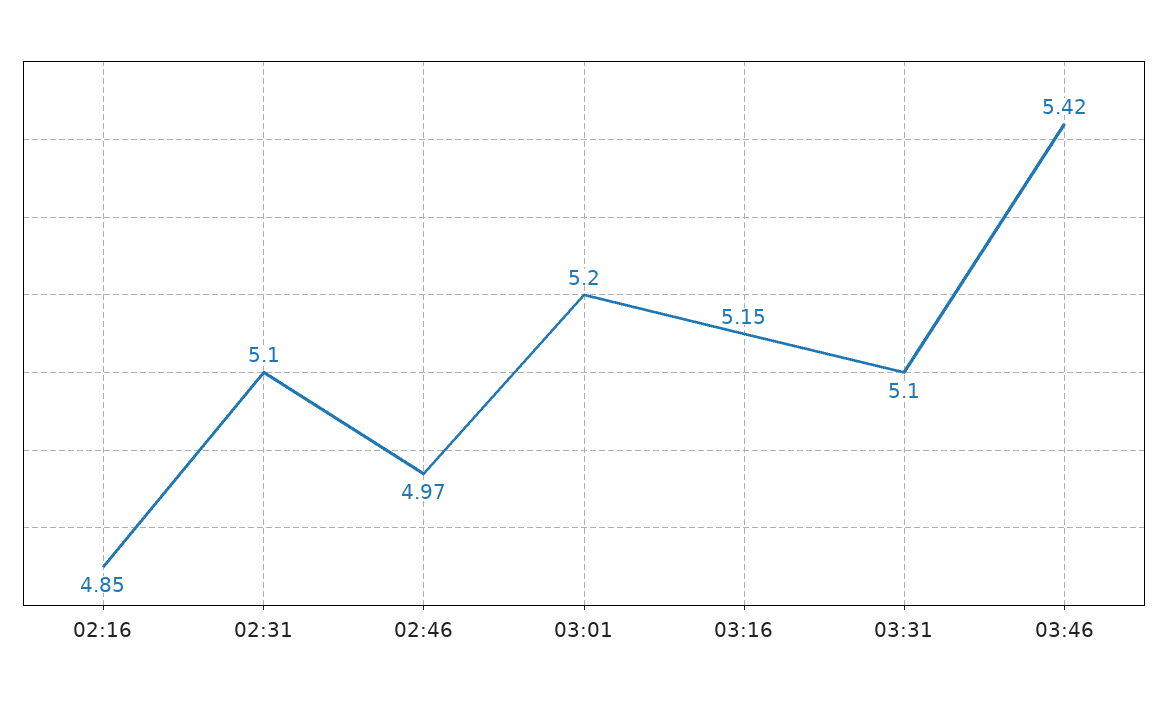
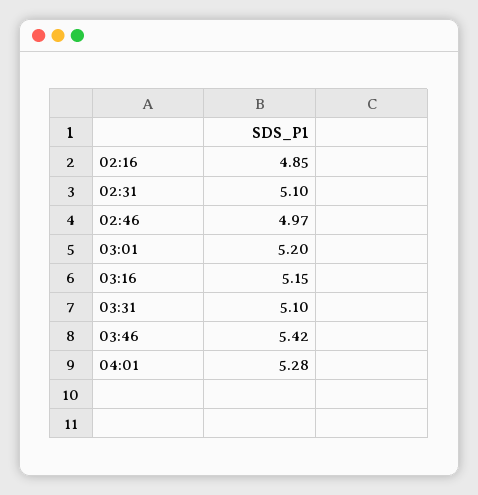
04:01: none -> 5.28

